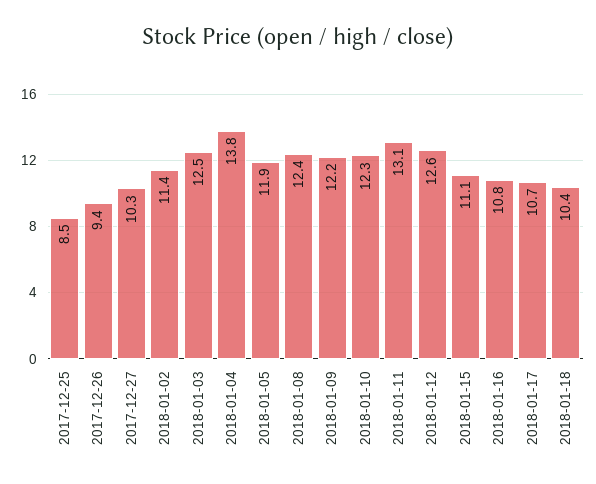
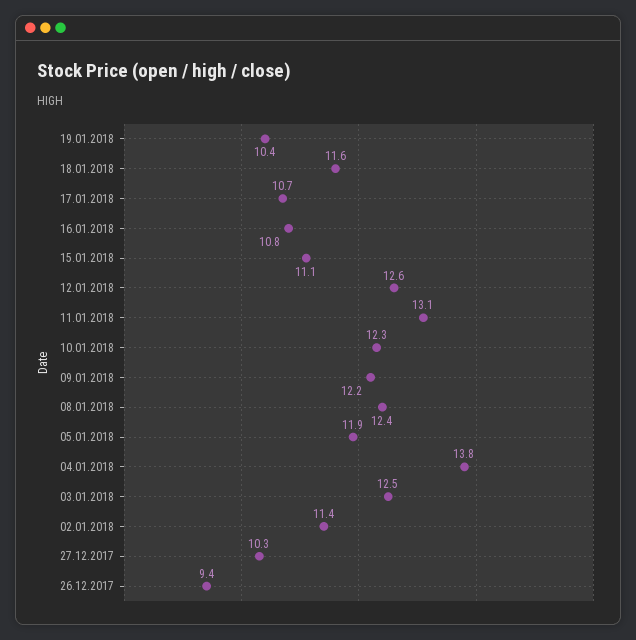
2017-12-25: 8.5 -> none
2018-01-18: 10.4 -> 11.6
19.01.2018: none -> 10.4

